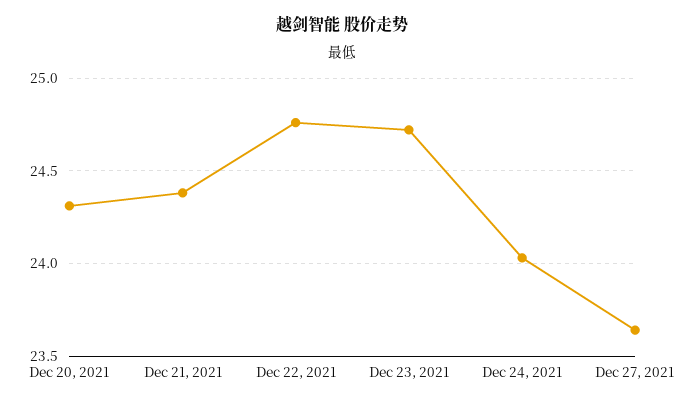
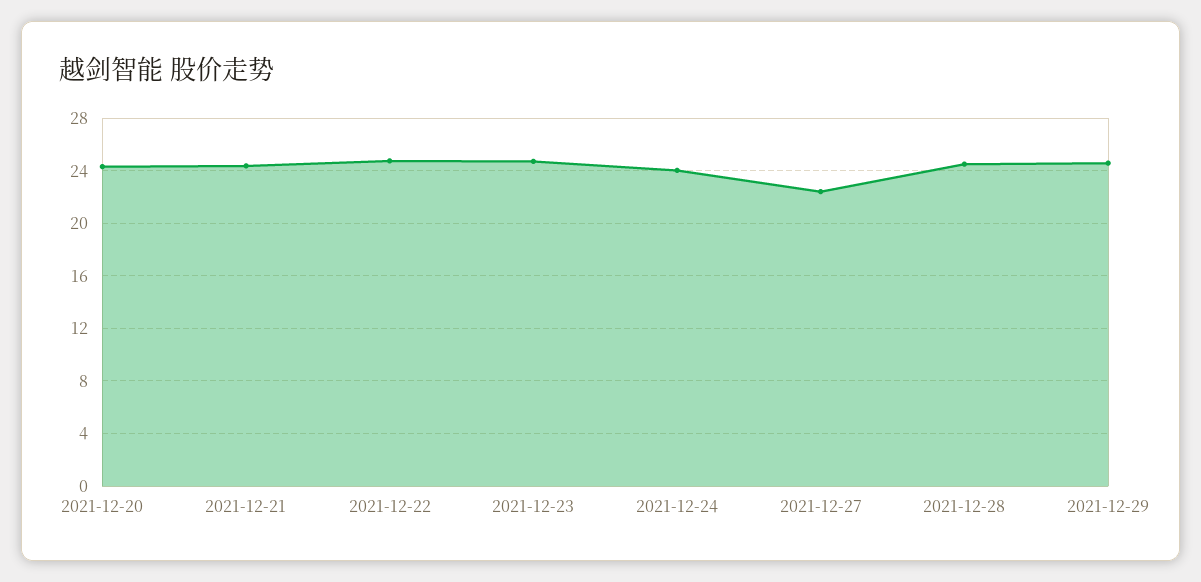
Dec 27, 2021: 23.65 -> 22.5
2021-12-28: none -> 24.5
2021-12-29: none -> 24.5

